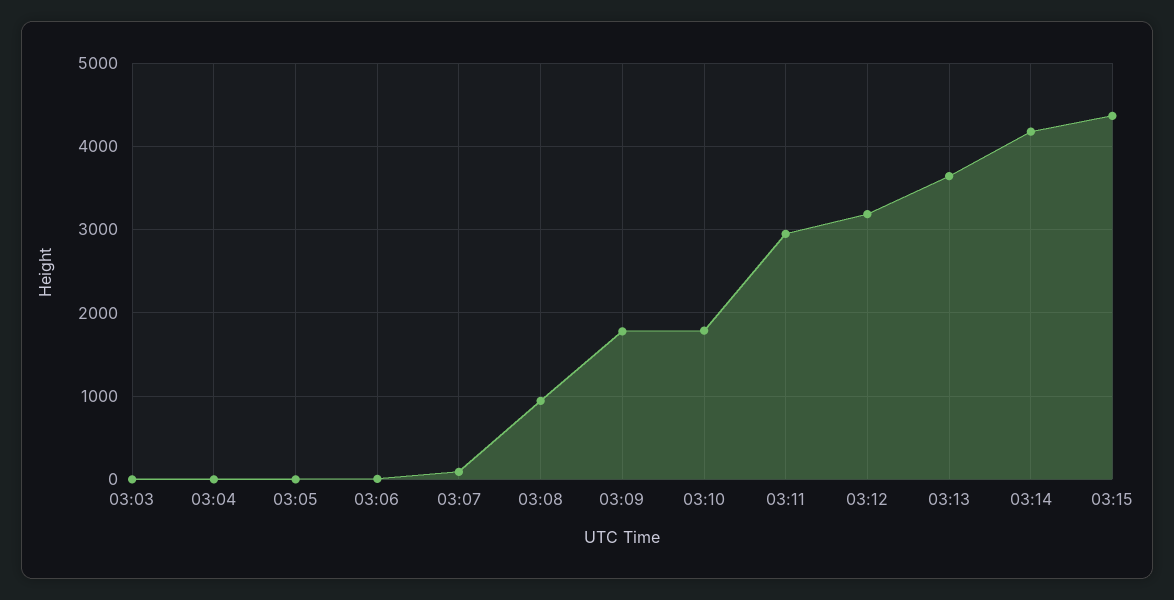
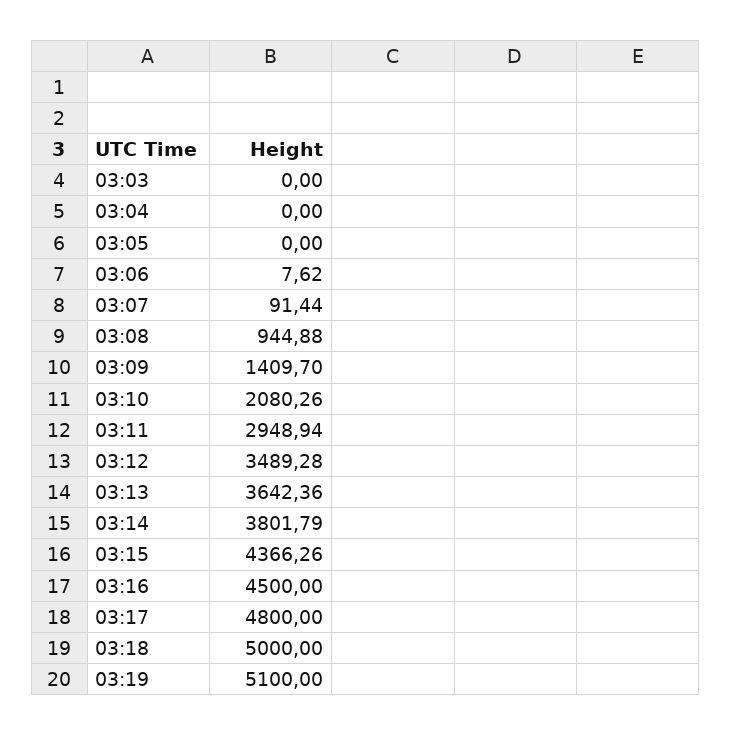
03:09: 1800 -> 1409.7
03:10: 1800 -> 2080.26
03:12: 3200 -> 3489.28
03:14: 4200 -> 3801.79
03:16: none -> 4500
03:17: none -> 4800
03:18: none -> 5000
03:19: none -> 5100

